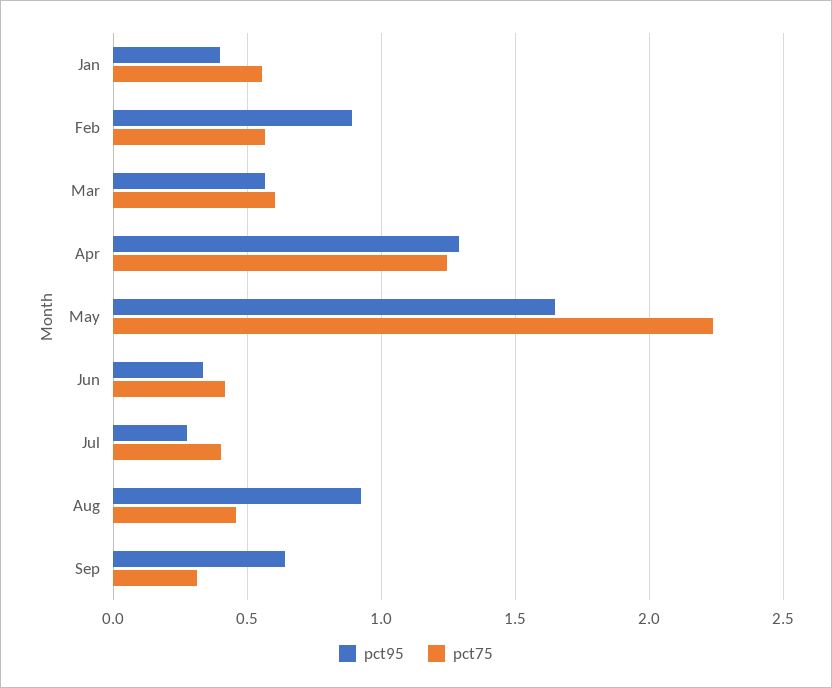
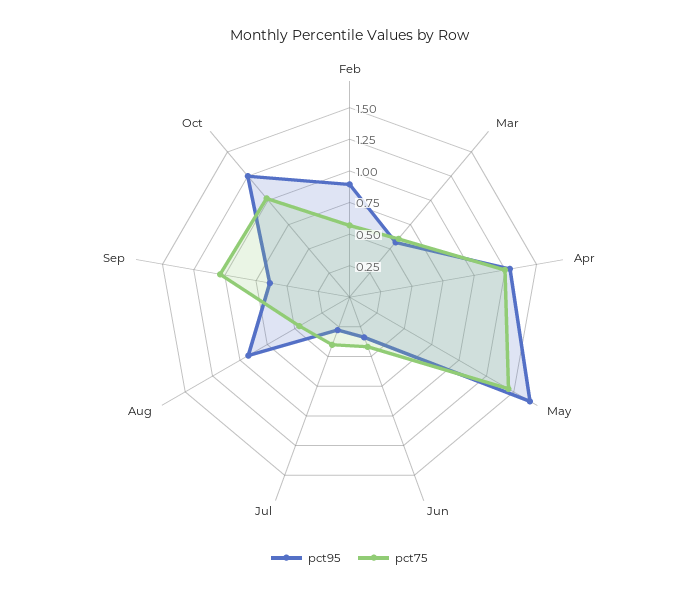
pct95, Jan: 0.4 -> none
pct75, Jan: 0.55 -> none
pct75, May: 2.25 -> 1.5
pct75, Sep: 0.3 -> 1
pct95, Oct: none -> 1.25
pct75, Oct: none -> 1

